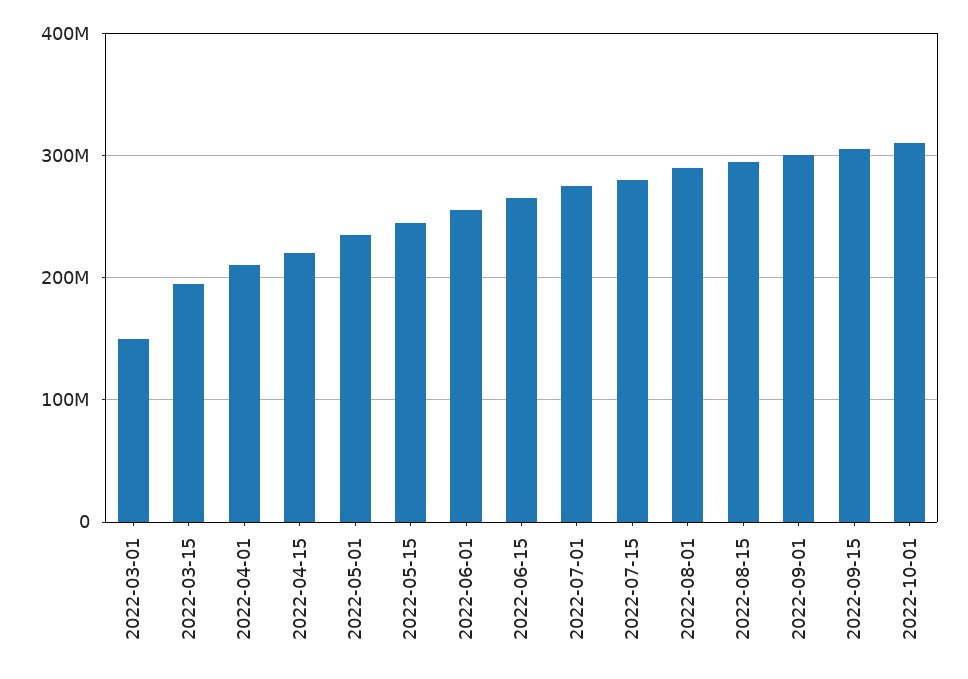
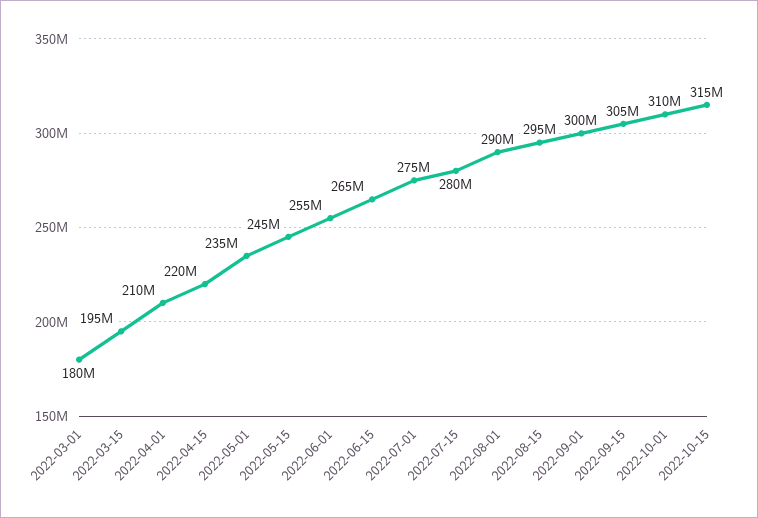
2022-03-01: 150000000 -> 180000000
2022-10-15: none -> 315000000

